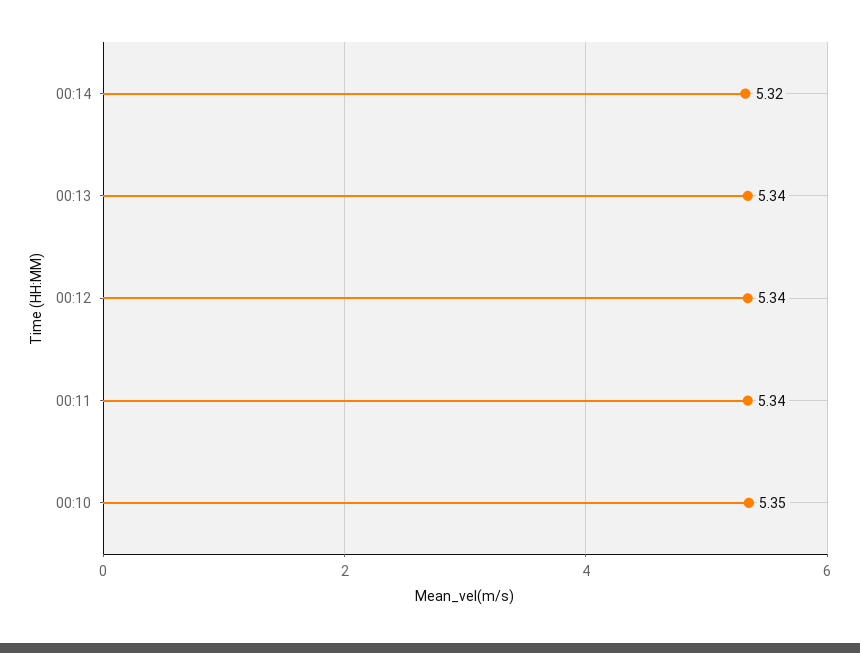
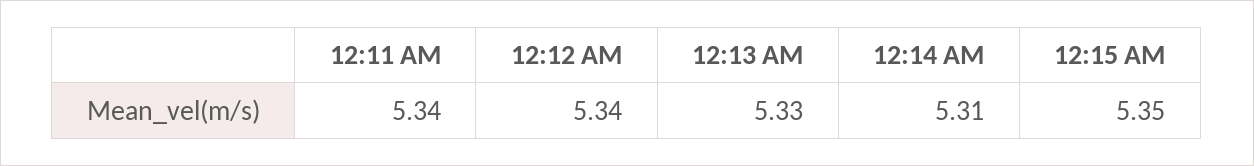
00:14: 5.32 -> 5.31
00:13: 5.34 -> 5.33
00:10: 5.35 -> none
12:15 AM: none -> 5.35

